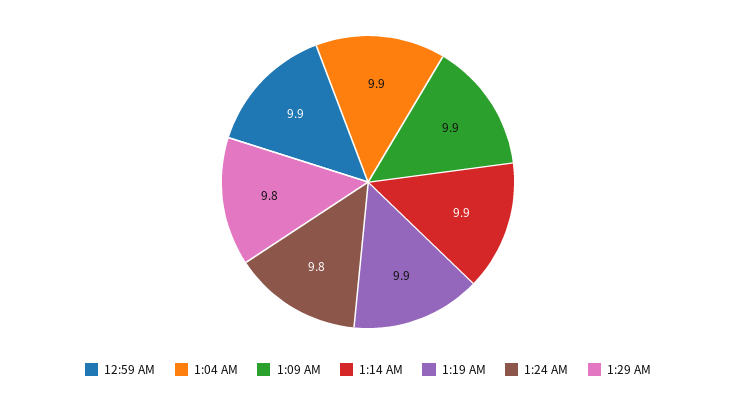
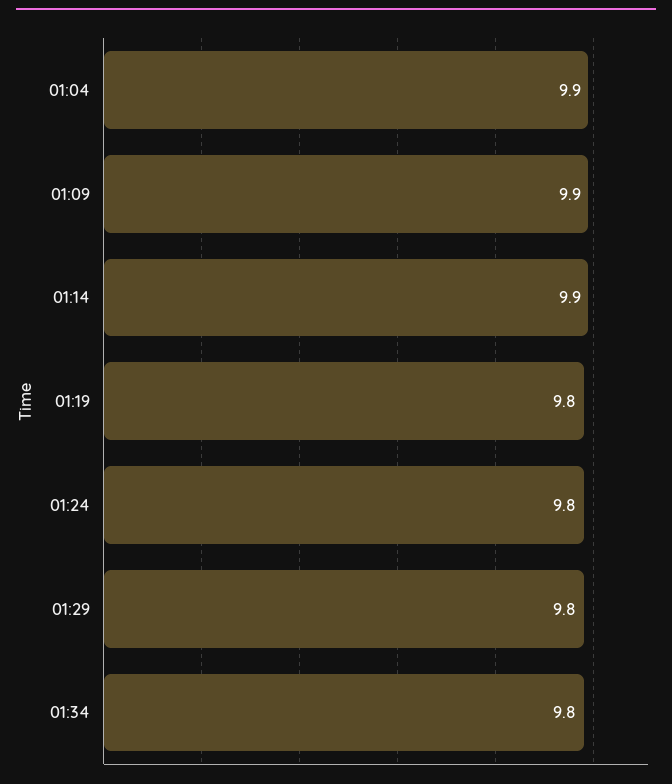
12:59 AM: 9.9 -> none
1:19 AM: 9.9 -> 9.8
01:34: none -> 9.8

